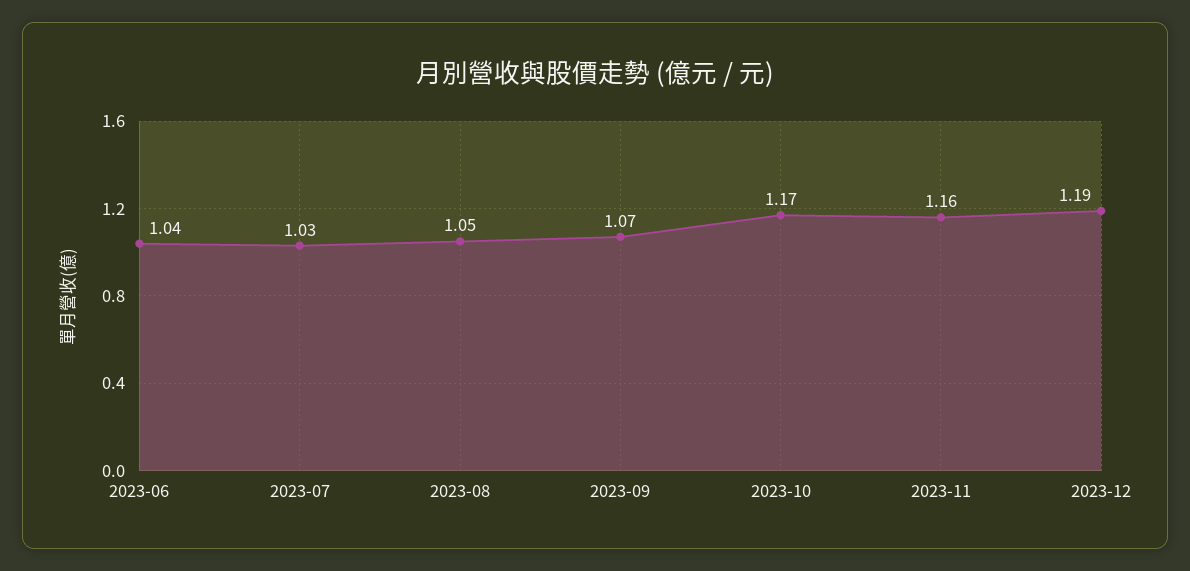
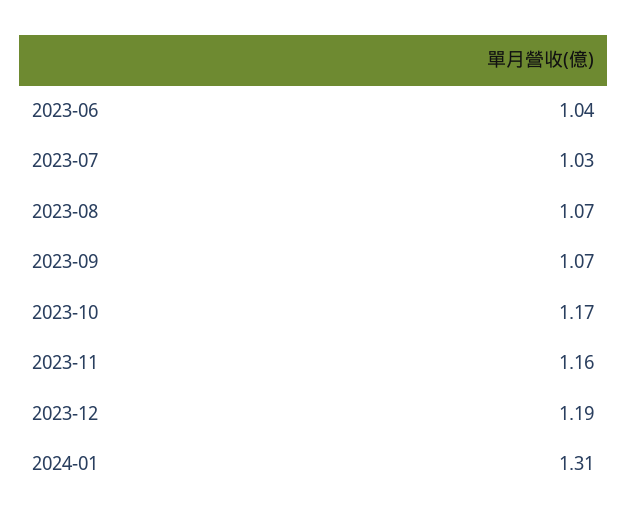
2023-08: 1.05 -> 1.07
2024-01: none -> 1.31

